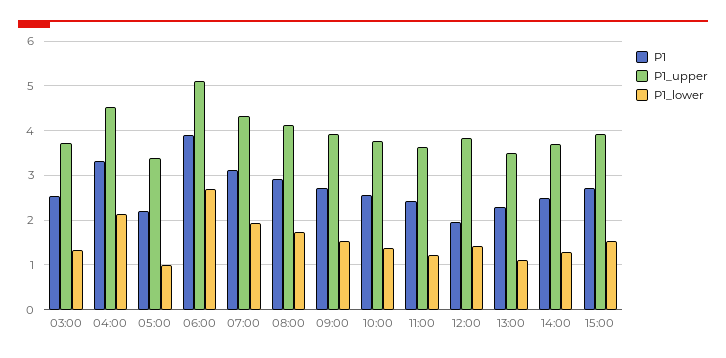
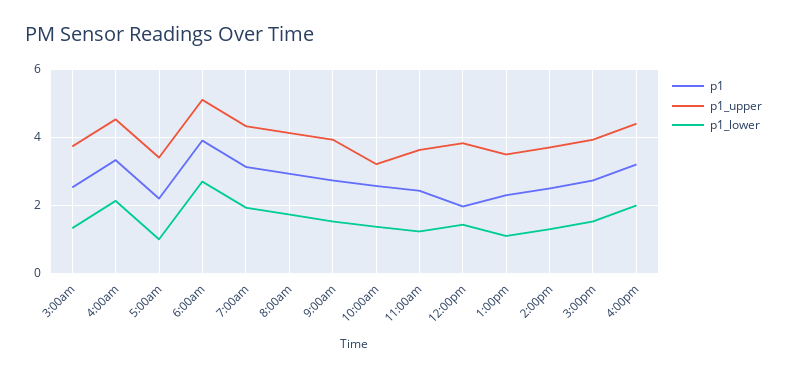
P1_upper, 10:00: 3.8 -> 3.2
P1, 4:00pm: none -> 3.2
P1_upper, 4:00pm: none -> 4.4
P1_lower, 4:00pm: none -> 2

